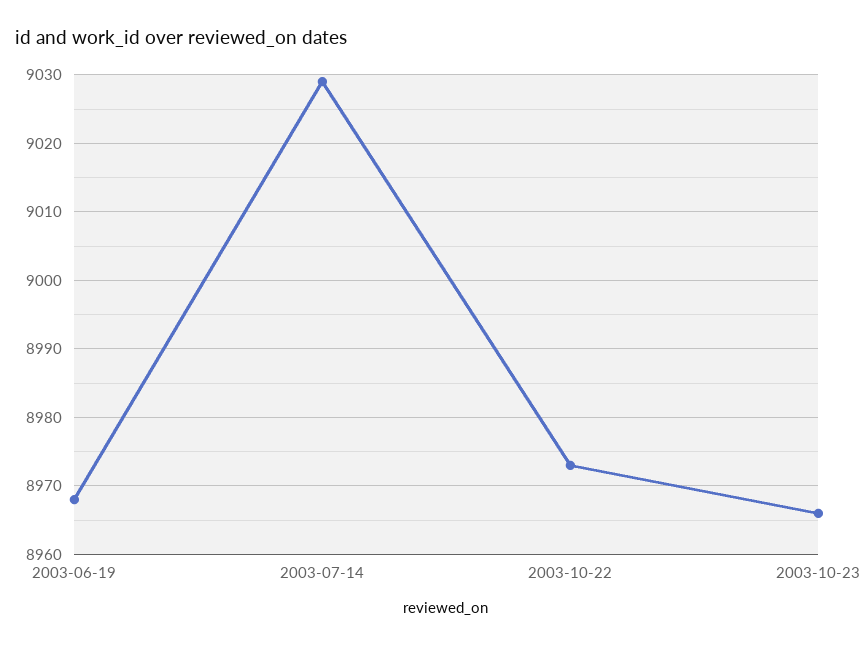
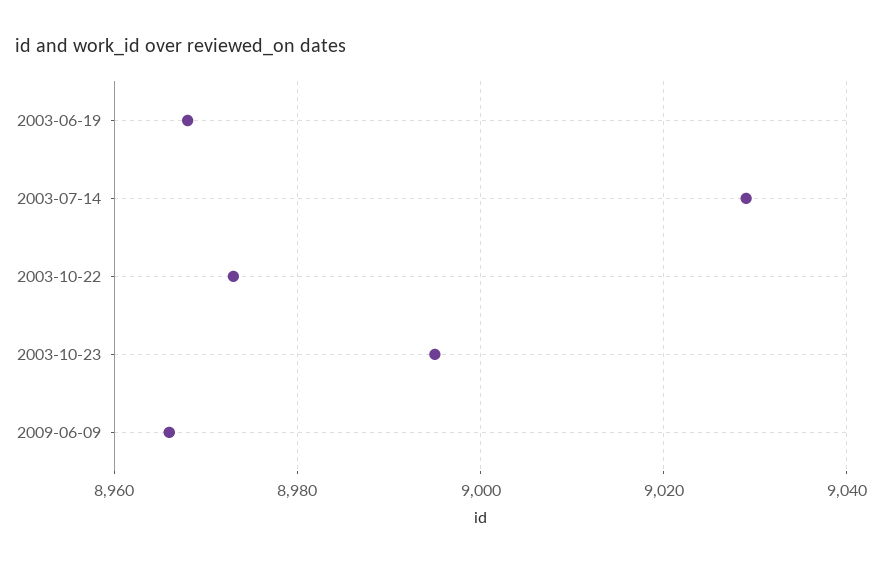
2003-10-23: 8966 -> 8995
2009-06-09: none -> 8965

